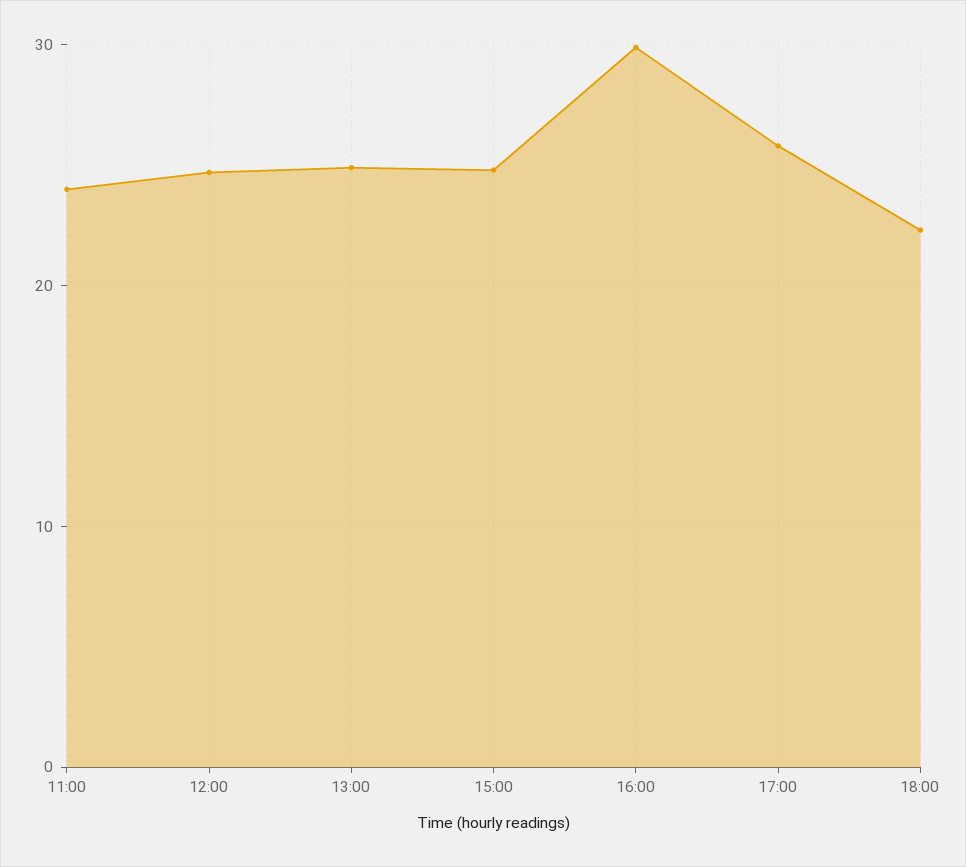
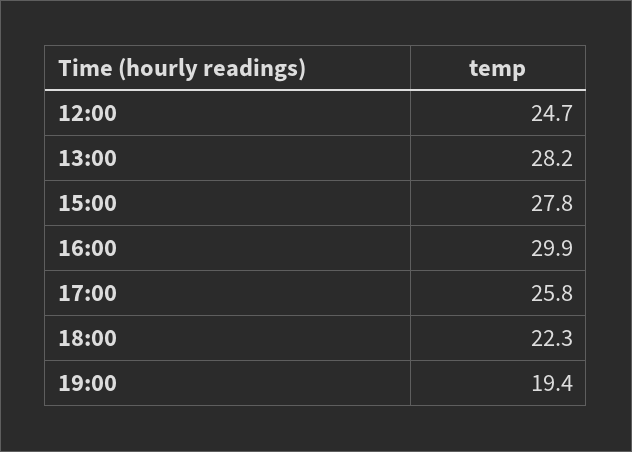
11:00: 24 -> none
13:00: 25 -> 28.2
15:00: 25 -> 27.8
19:00: none -> 19.4

